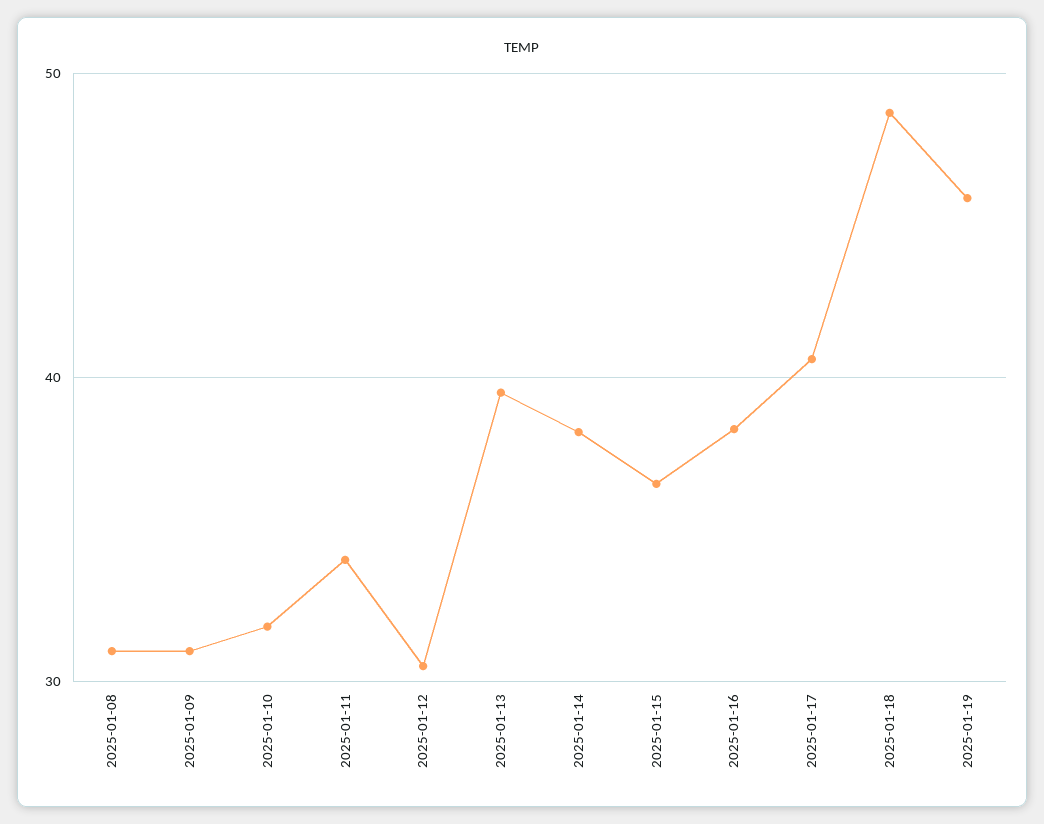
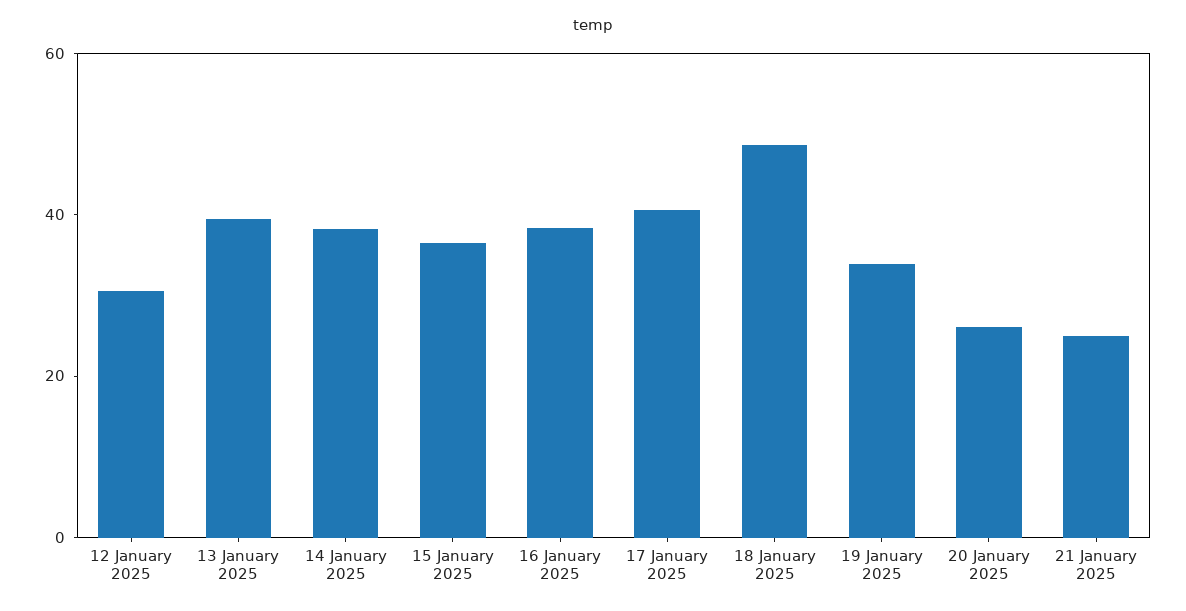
2025-01-08: 31 -> none
2025-01-09: 31 -> none
2025-01-10: 32 -> none
2025-01-11: 34 -> none
2025-01-19: 46 -> 35
20 January 2025: none -> 25
21 January 2025: none -> 25

